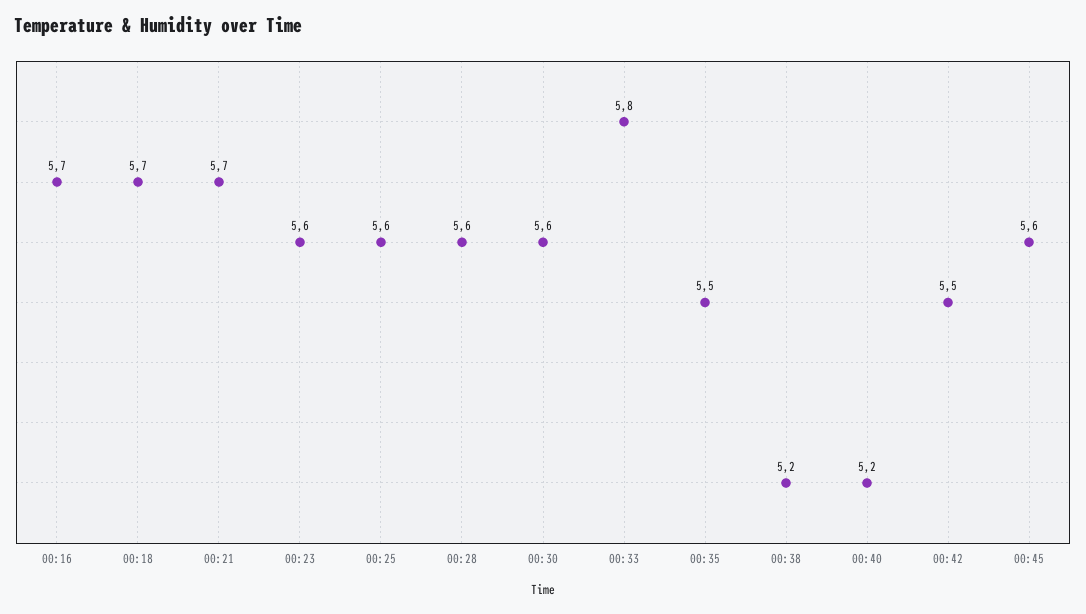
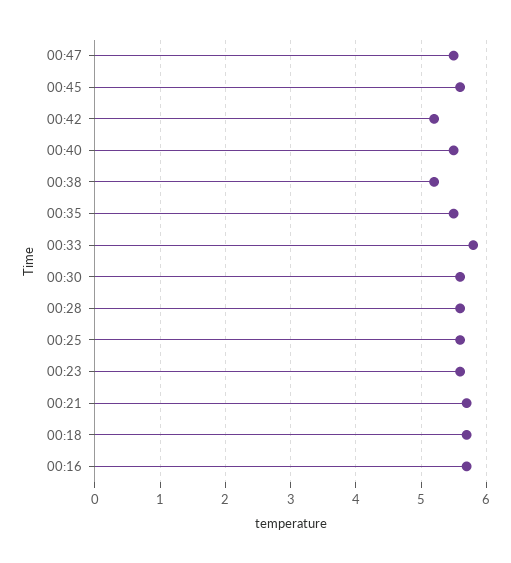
00:40: 5.2 -> 5.5
00:42: 5.5 -> 5.2
00:47: none -> 5.5

